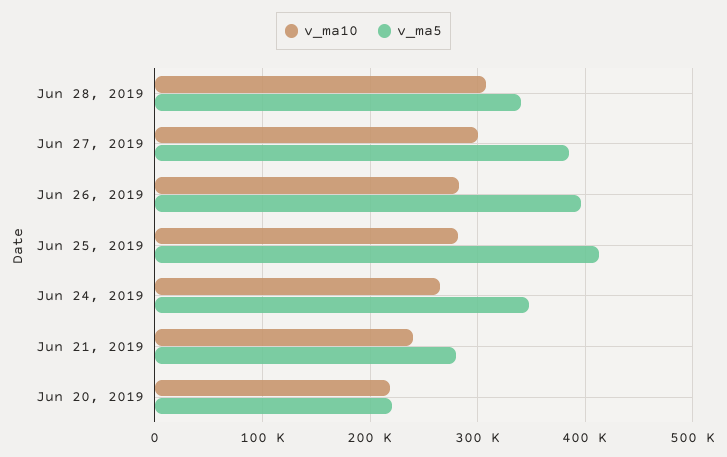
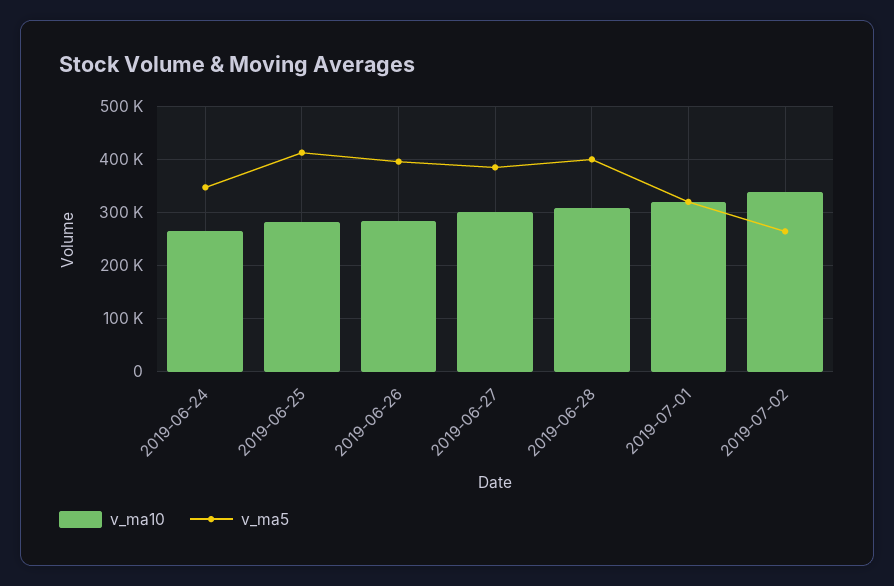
v_ma5, Jun 28, 2019: 340000 -> 400000
v_ma10, Jun 21, 2019: 240000 -> none
v_ma5, Jun 21, 2019: 280000 -> none
v_ma10, Jun 20, 2019: 220000 -> none
v_ma5, Jun 20, 2019: 220000 -> none
v_ma10, 2019-07-01: none -> 320000
v_ma5, 2019-07-01: none -> 320000
v_ma10, 2019-07-02: none -> 340000
v_ma5, 2019-07-02: none -> 260000

